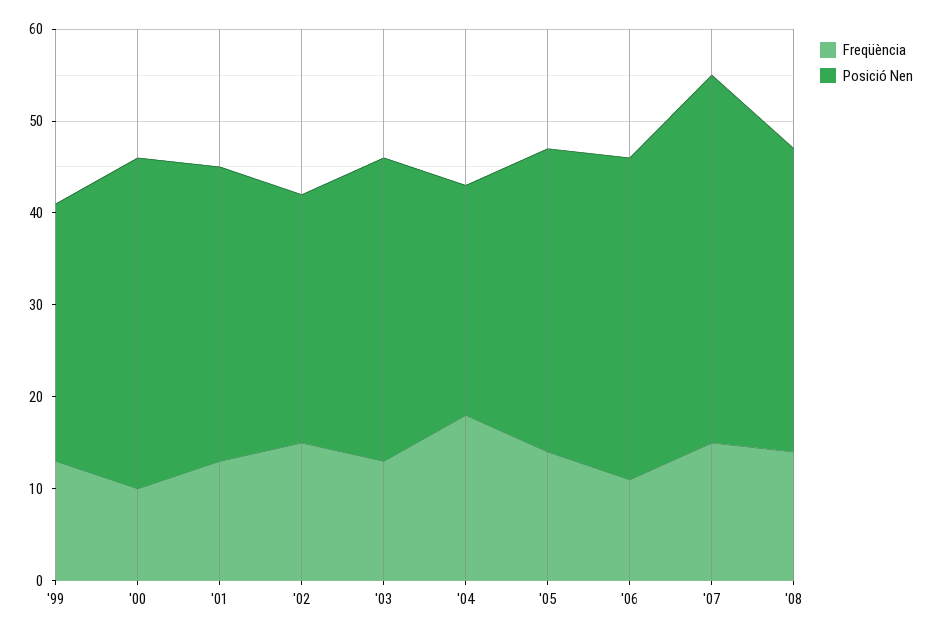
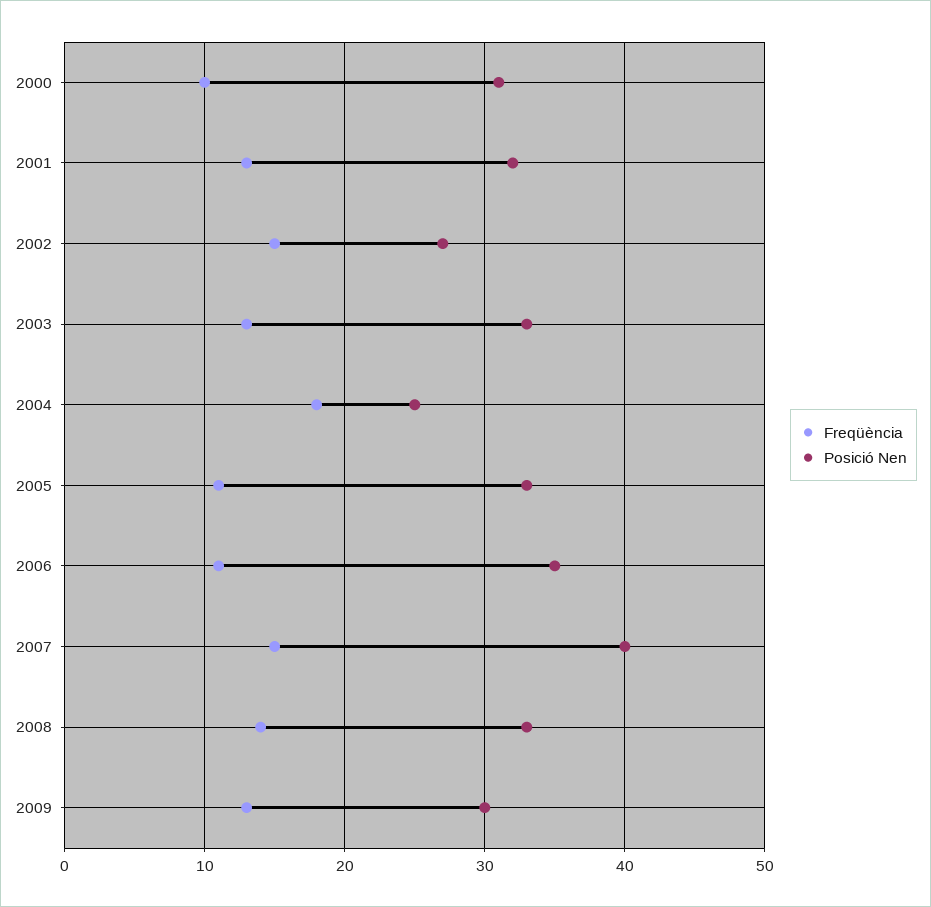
Freqüència, '99: 13 -> none
Posició Nen, '99: 28 -> none
Posició Nen, '00: 36 -> 31
Freqüència, '05: 14 -> 11
Freqüència, 2009: none -> 13
Posició Nen, 2009: none -> 30

